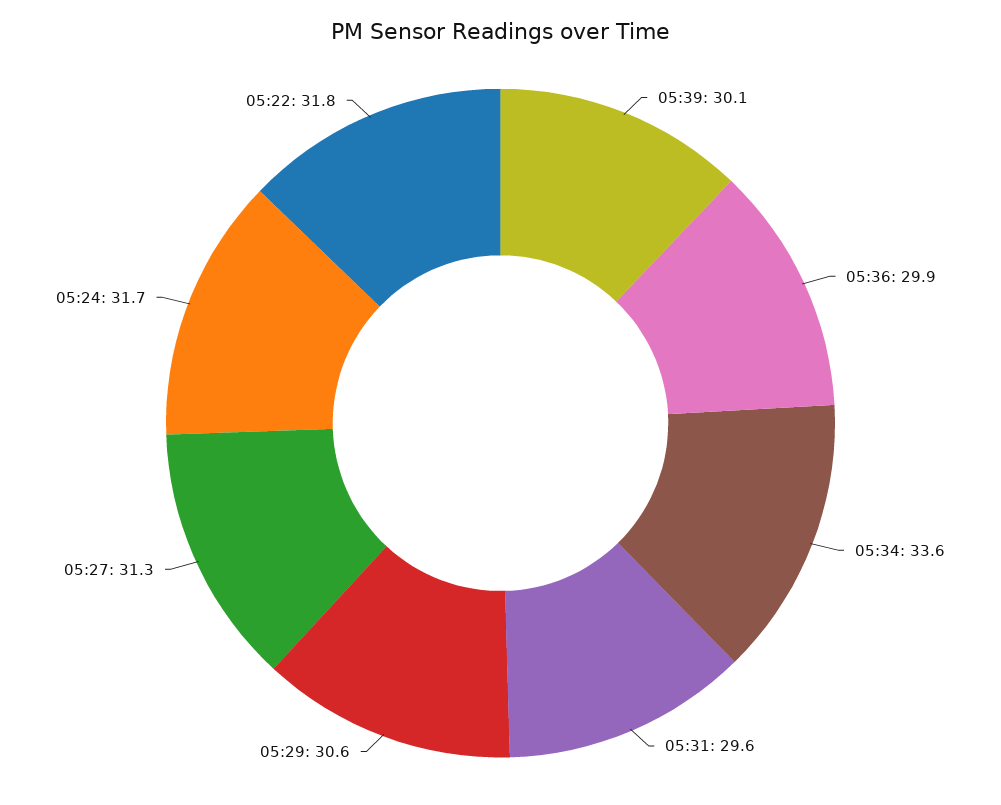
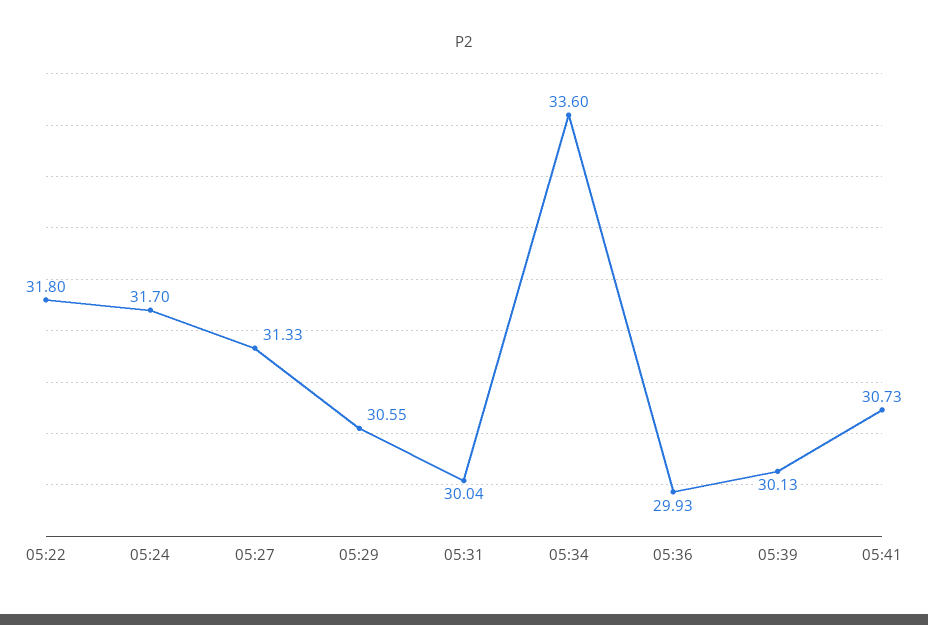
05:31: 29.6 -> 30.04
05:41: none -> 30.73

